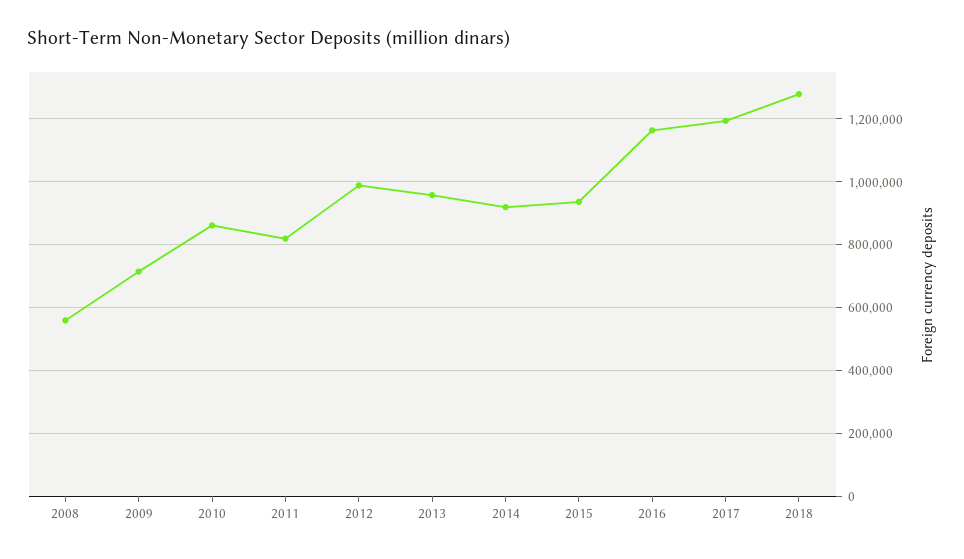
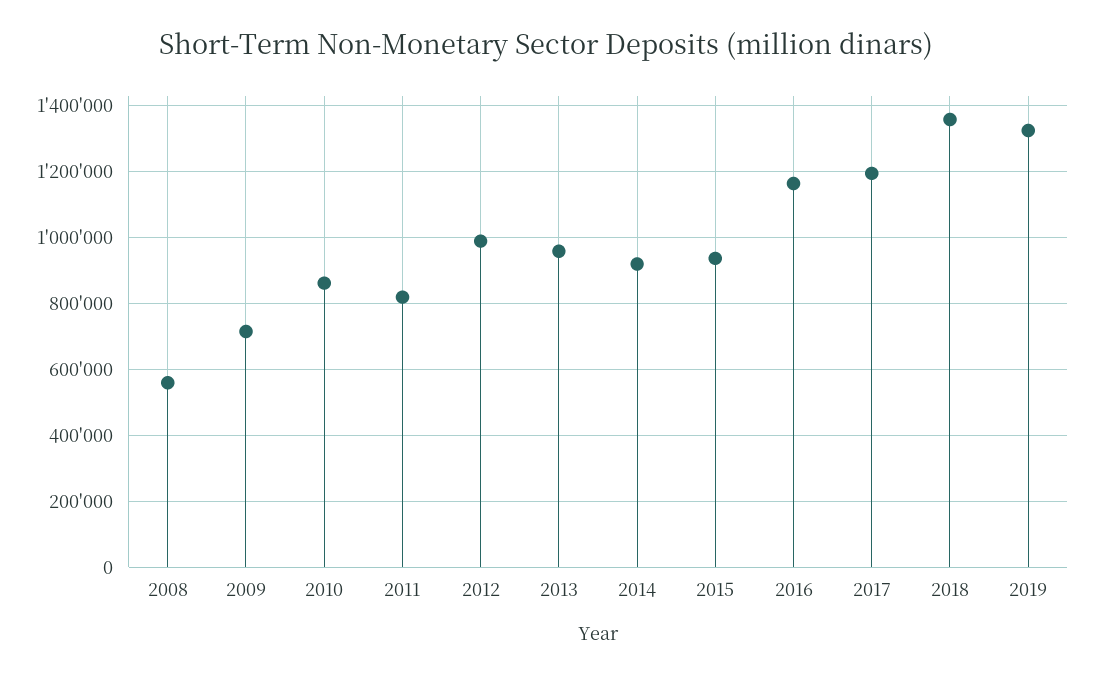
2018: 1280000 -> 1360000
2019: none -> 1320000

